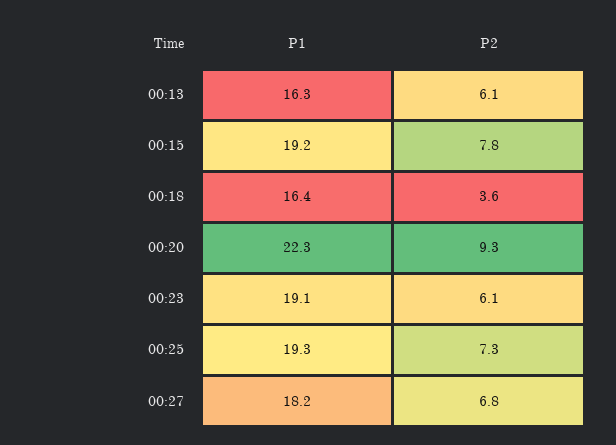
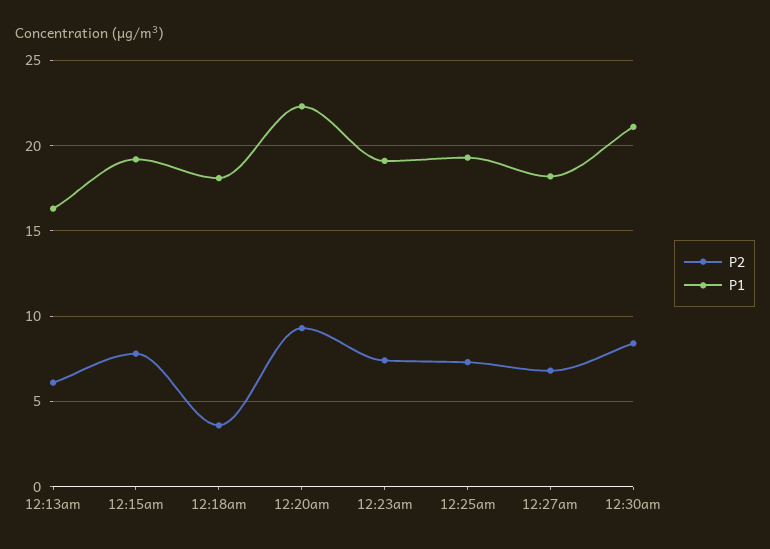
P1, 00:18: 16.4 -> 18
P2, 00:23: 6.1 -> 7.5
P2, 12:30am: none -> 8.5
P1, 12:30am: none -> 21

